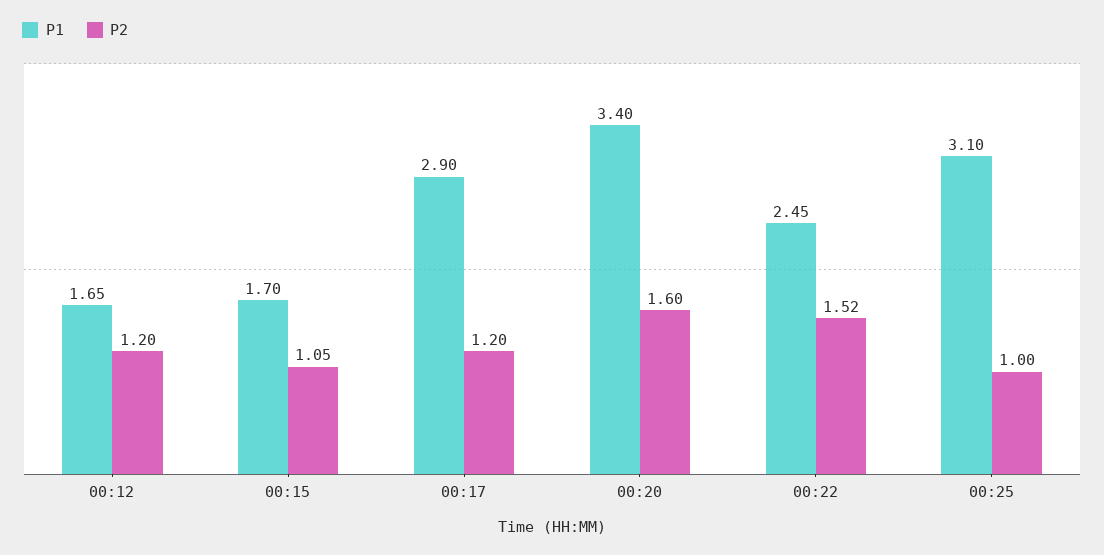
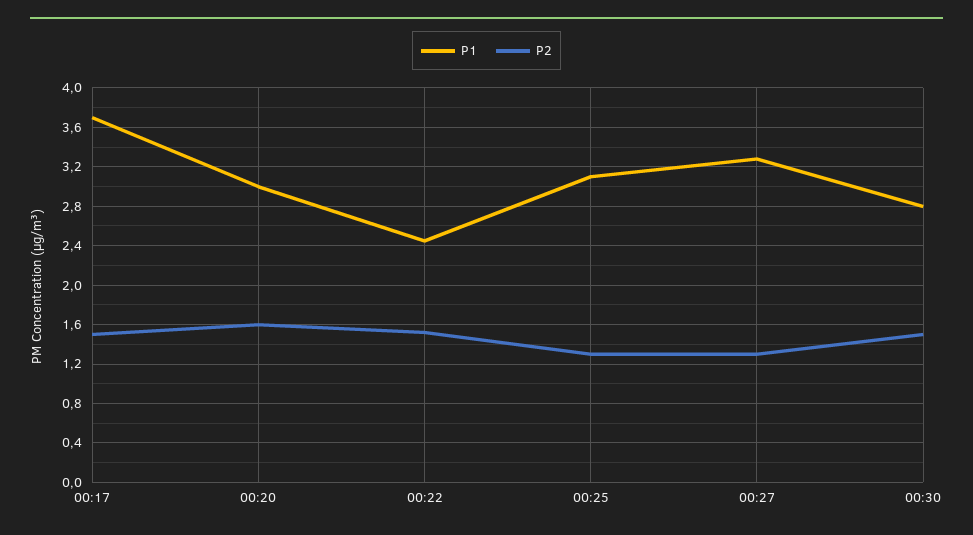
P1, 00:12: 1.65 -> none
P2, 00:12: 1.2 -> none
P1, 00:15: 1.7 -> none
P2, 00:15: 1.05 -> none
P1, 00:17: 2.9 -> 3.7
P2, 00:17: 1.2 -> 1.5
P1, 00:20: 3.4 -> 3
P2, 00:25: 1 -> 1.3
P1, 00:27: none -> 3.3
P2, 00:27: none -> 1.3
P1, 00:30: none -> 2.8
P2, 00:30: none -> 1.5

